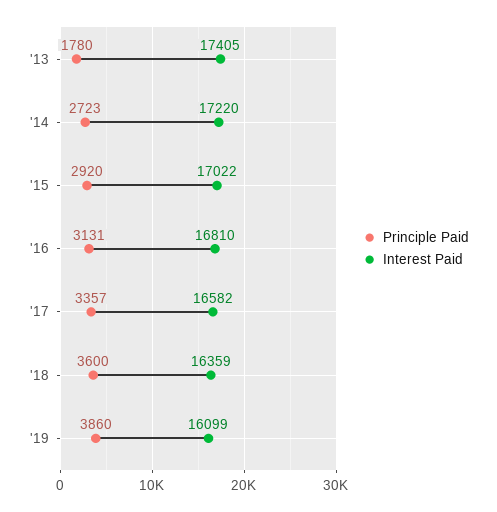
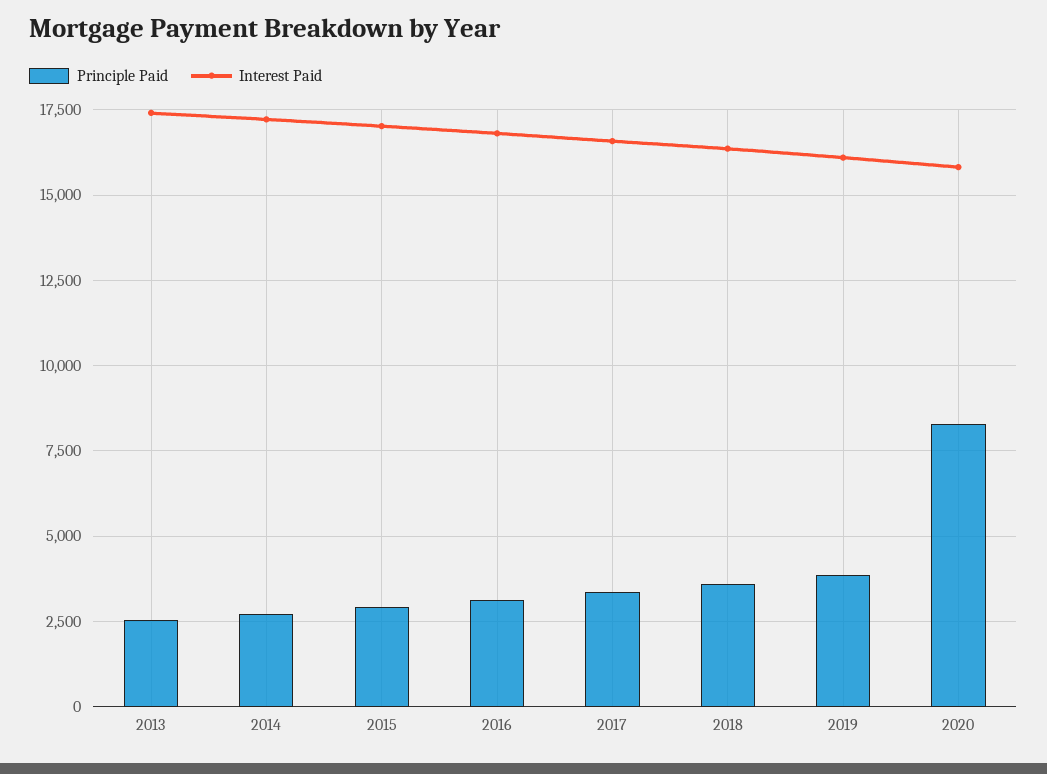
Principle Paid, '13: 1780 -> 2500
Principle Paid, 2020: none -> 8250
Interest Paid, 2020: none -> 15750

